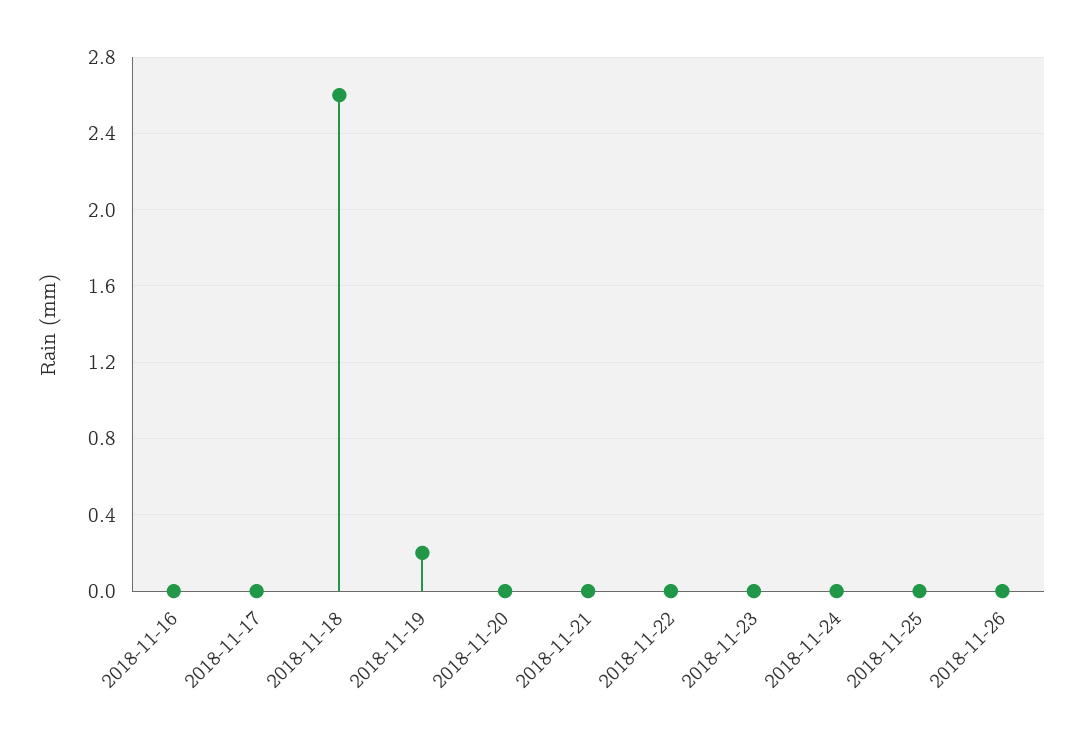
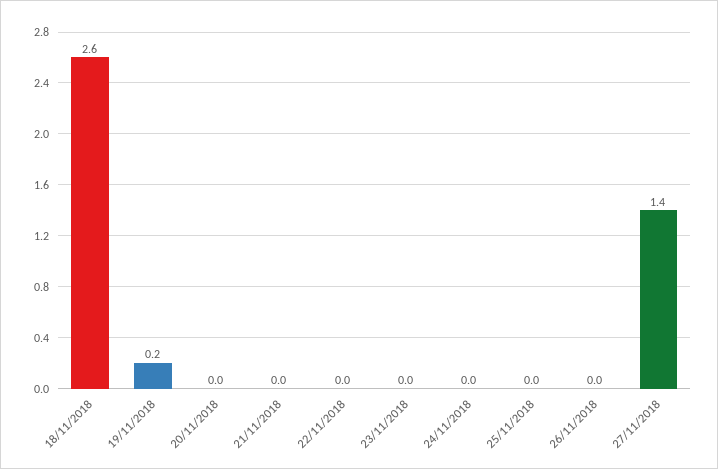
2018-11-16: 0 -> none
2018-11-17: 0 -> none
27/11/2018: none -> 1.4

